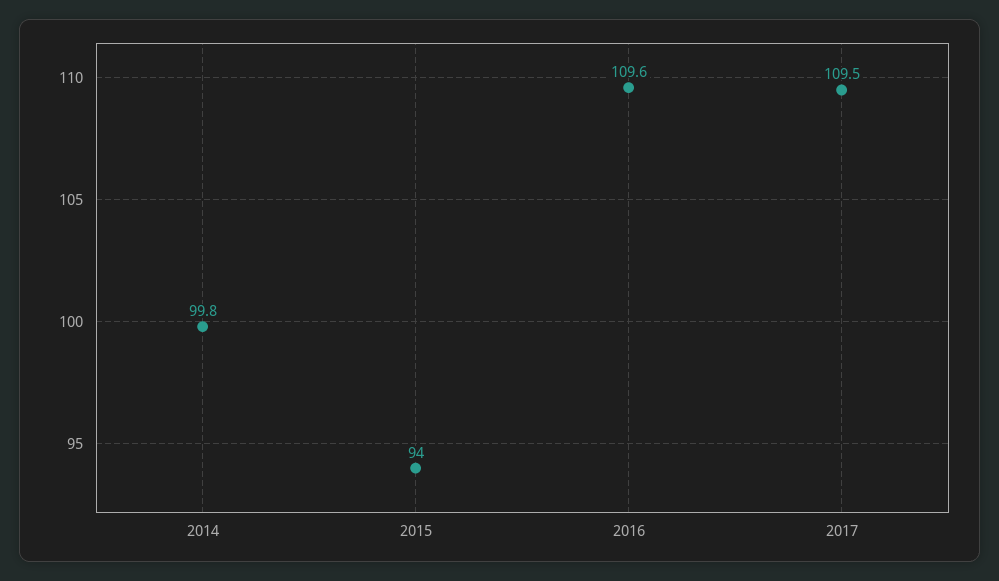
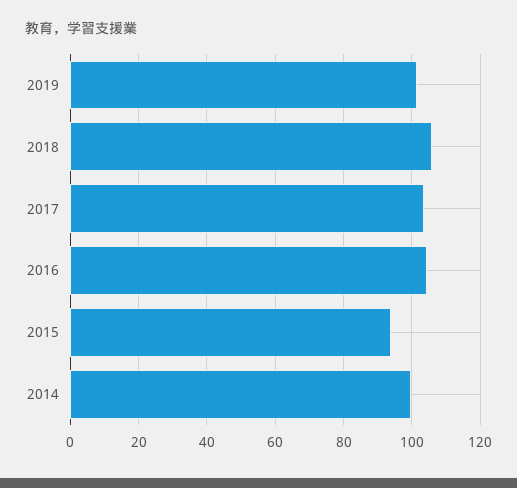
2016: 109.6 -> 104
2017: 109.5 -> 104
2019: none -> 102
2018: none -> 106

